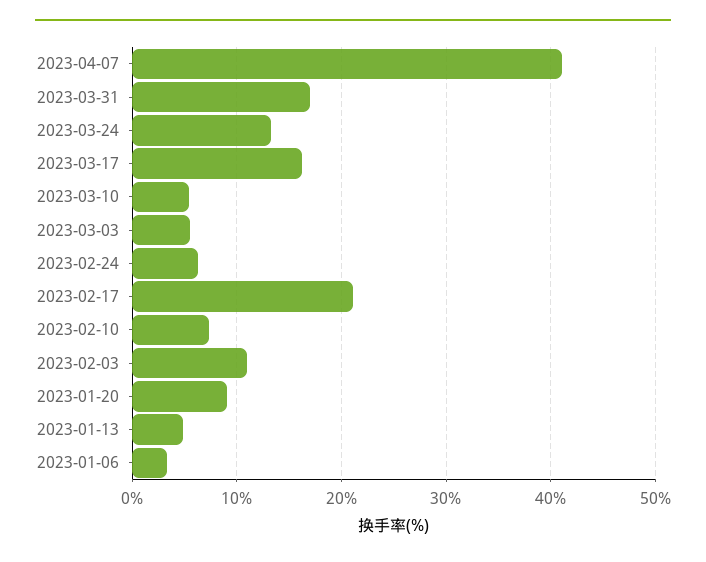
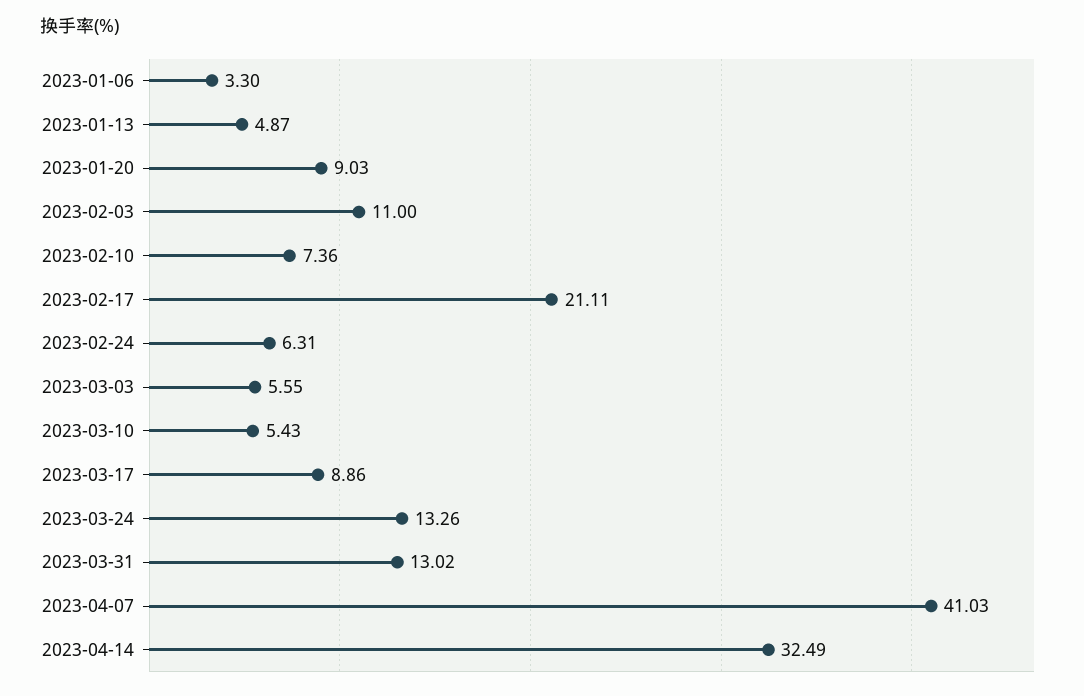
2023-03-31: 17 -> 13.02
2023-03-17: 16 -> 8.86
2023-04-14: none -> 32.49

